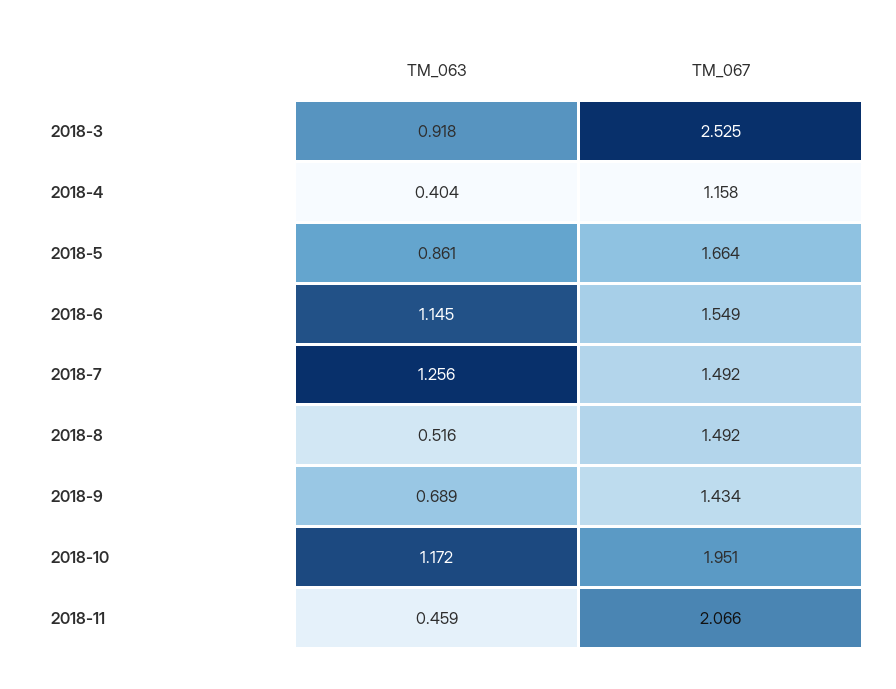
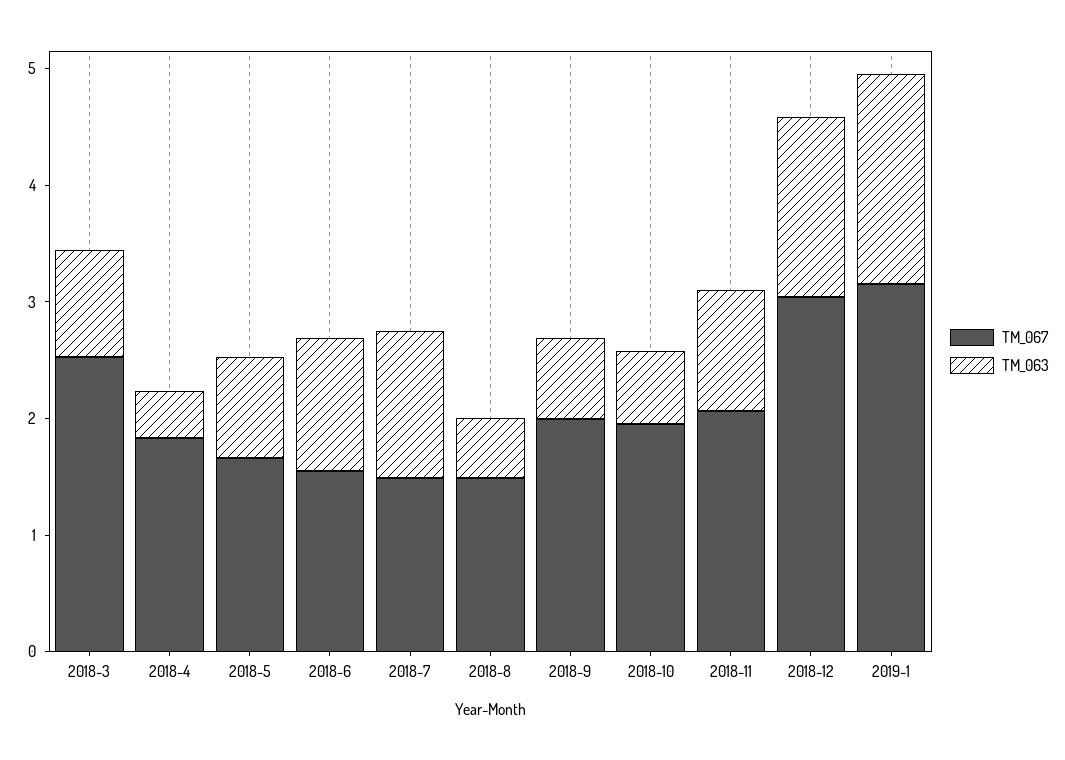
TM_067, 2018-4: 1.158 -> 1.8
TM_067, 2018-9: 1.434 -> 2
TM_063, 2018-10: 1.172 -> 0.6
TM_063, 2018-11: 0.459 -> 1
TM_067, 2018-12: none -> 3
TM_063, 2018-12: none -> 1.6
TM_067, 2019-1: none -> 3.2
TM_063, 2019-1: none -> 1.8

